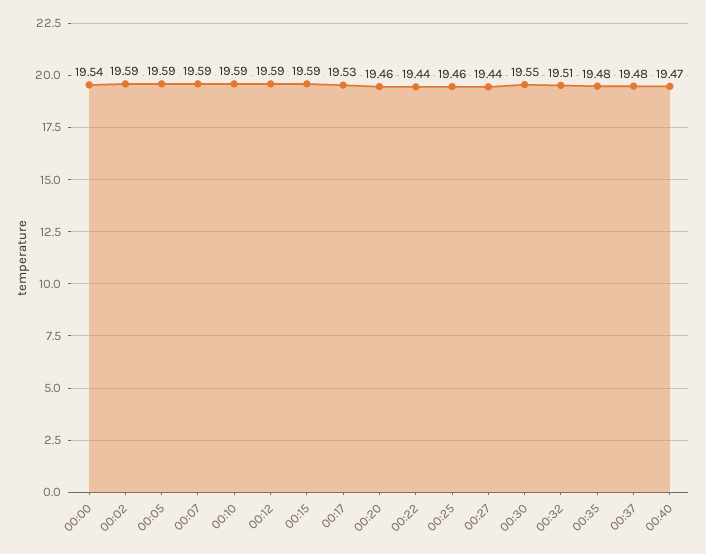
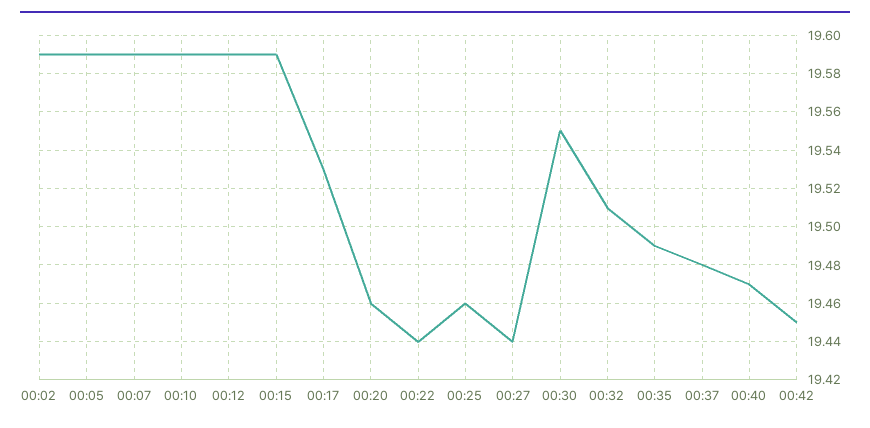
00:00: 19.54 -> none
00:35: 19.48 -> 19.49
00:42: none -> 19.45

